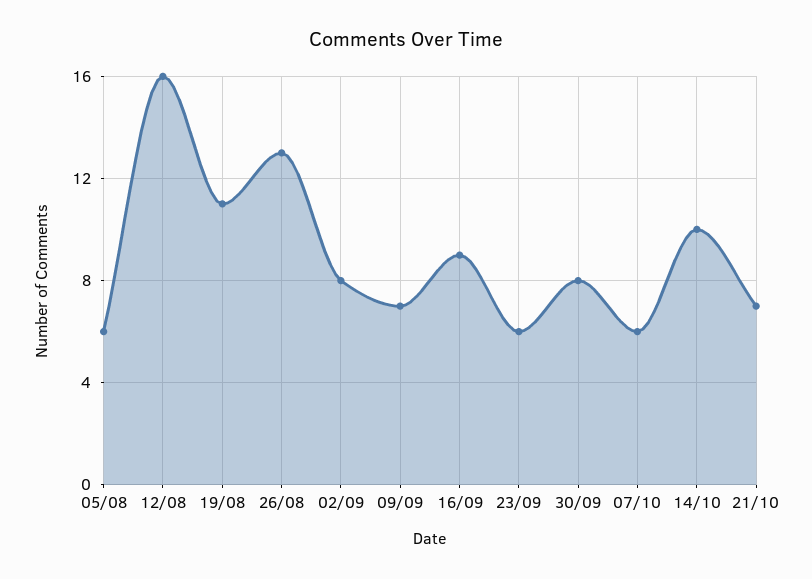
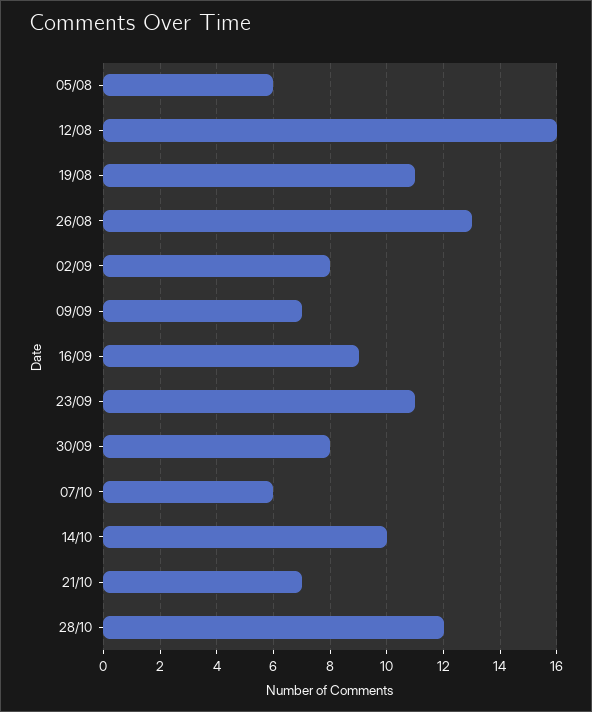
23/09: 6 -> 11
28/10: none -> 12

